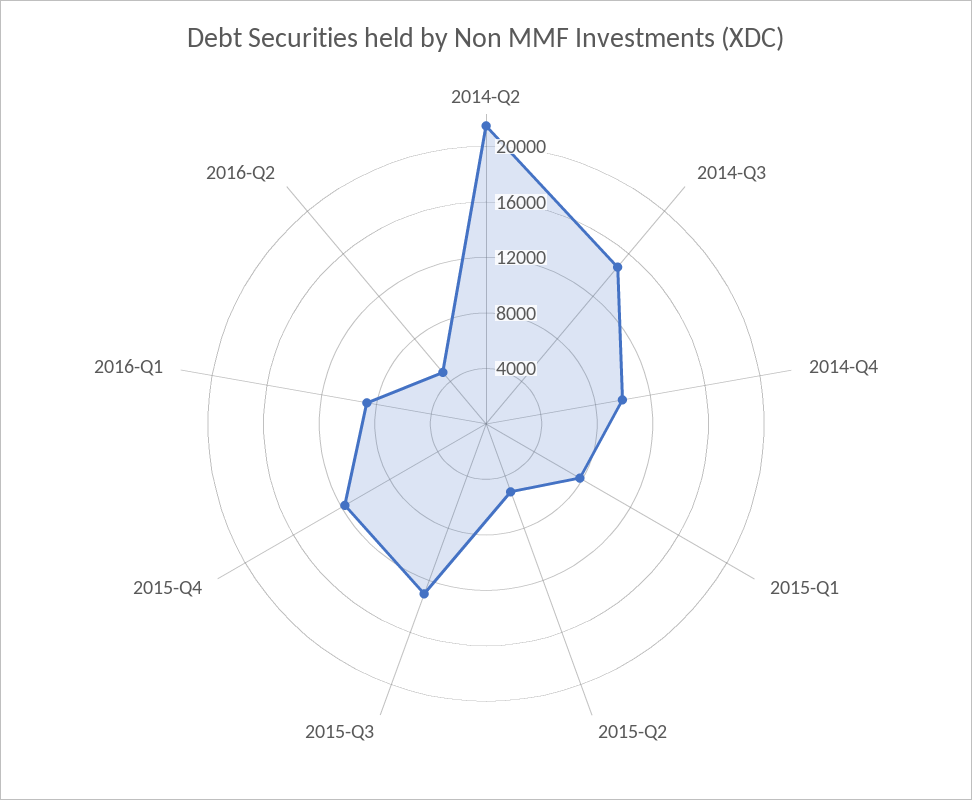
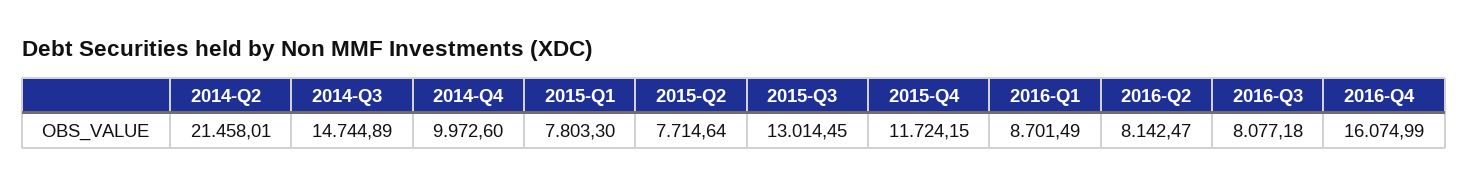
2015-Q2: 5000 -> 7714.64
2016-Q2: 5000 -> 8142.47
2016-Q3: none -> 8077.18
2016-Q4: none -> 16074.99

